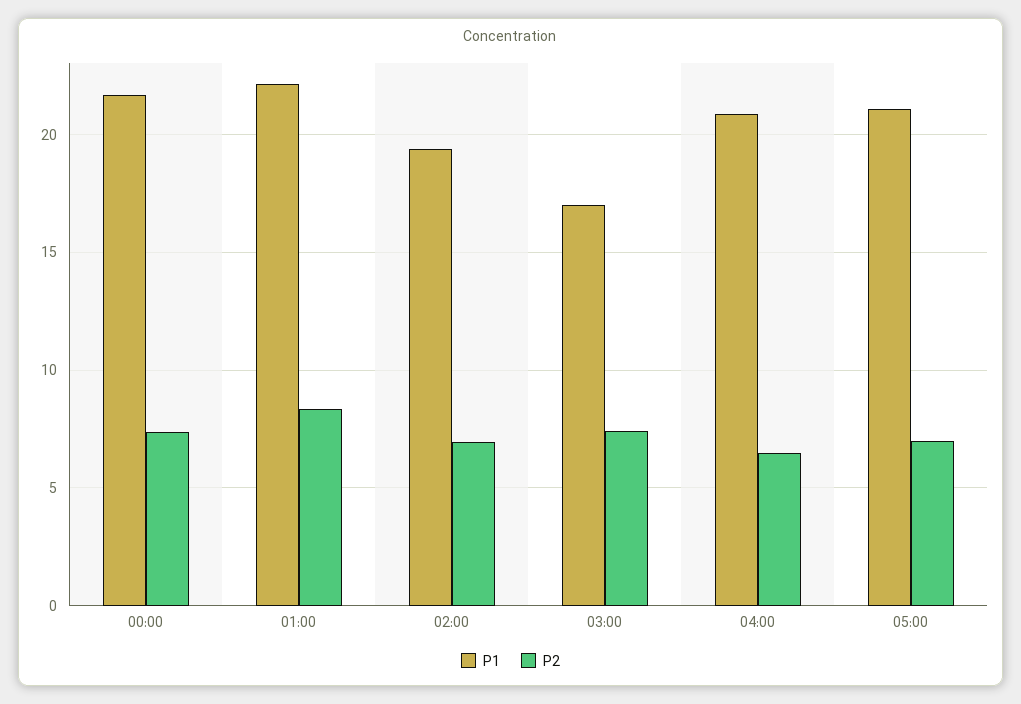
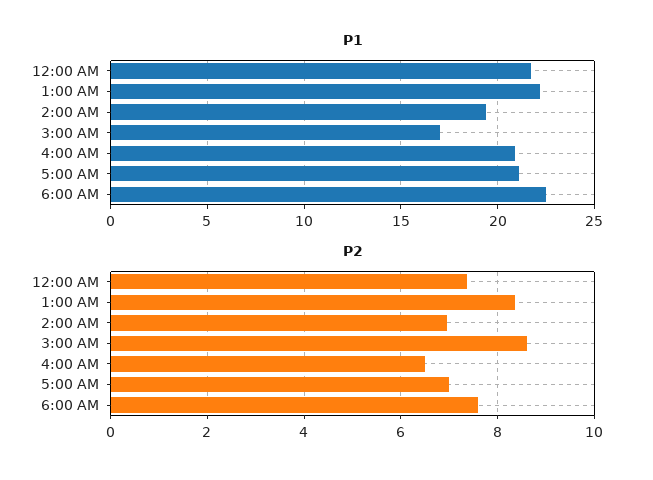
P2, 03:00: 7.5 -> 8.6
P1, 6:00 AM: none -> 22.5
P2, 6:00 AM: none -> 7.6

